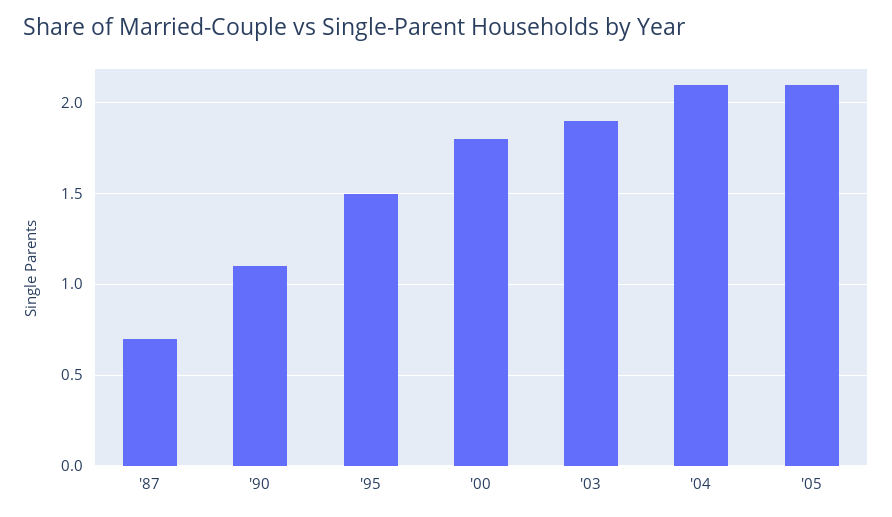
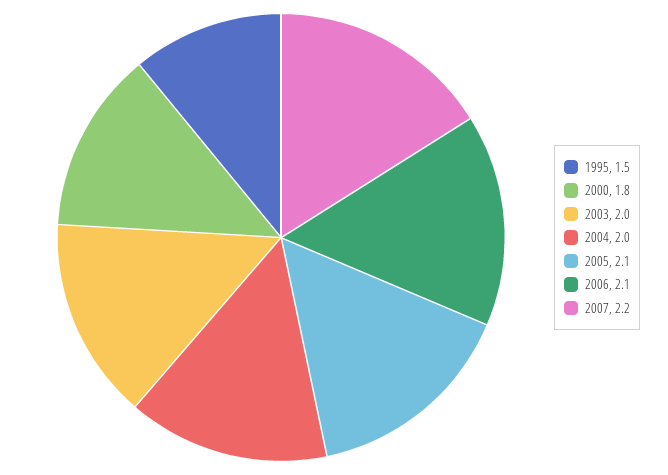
'87: 0.7 -> none
'90: 1.1 -> none
'03: 1.9 -> 2
'04: 2.1 -> 2
2006: none -> 2.1
2007: none -> 2.2

